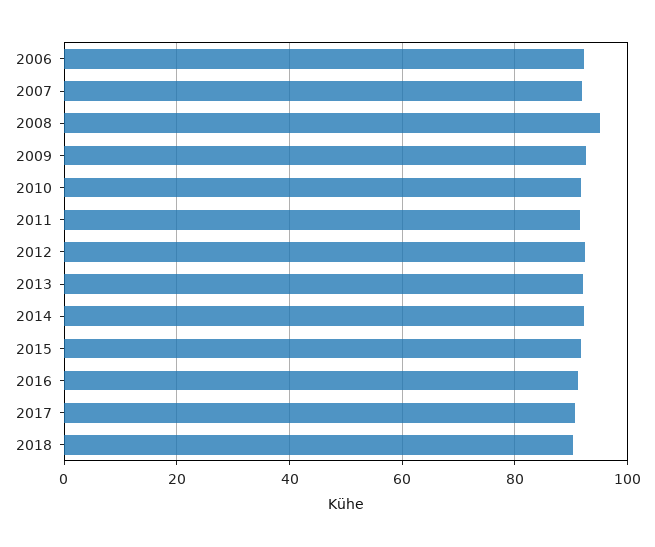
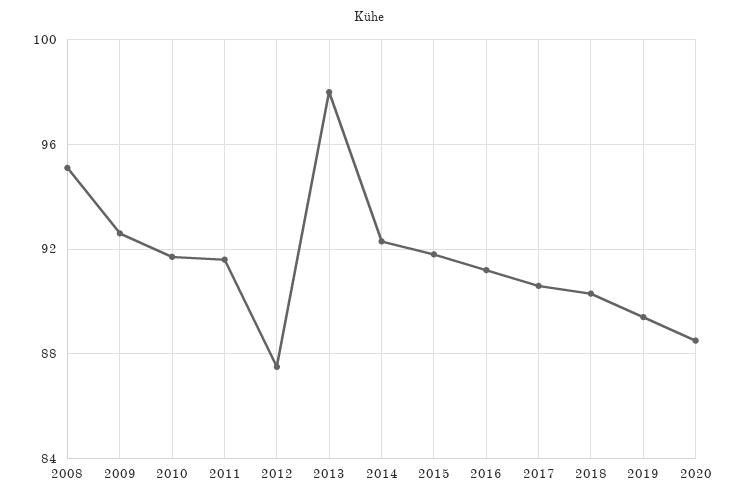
2006: 92 -> none
2007: 92 -> none
2012: 92 -> 87.5
2013: 92 -> 98
2019: none -> 89.5
2020: none -> 88.5

